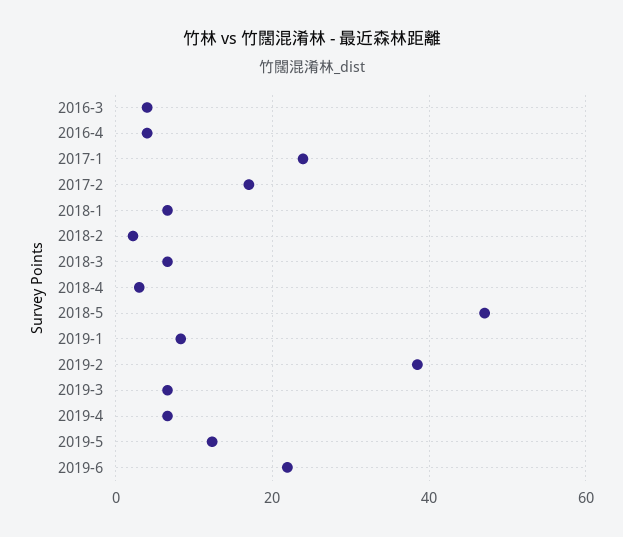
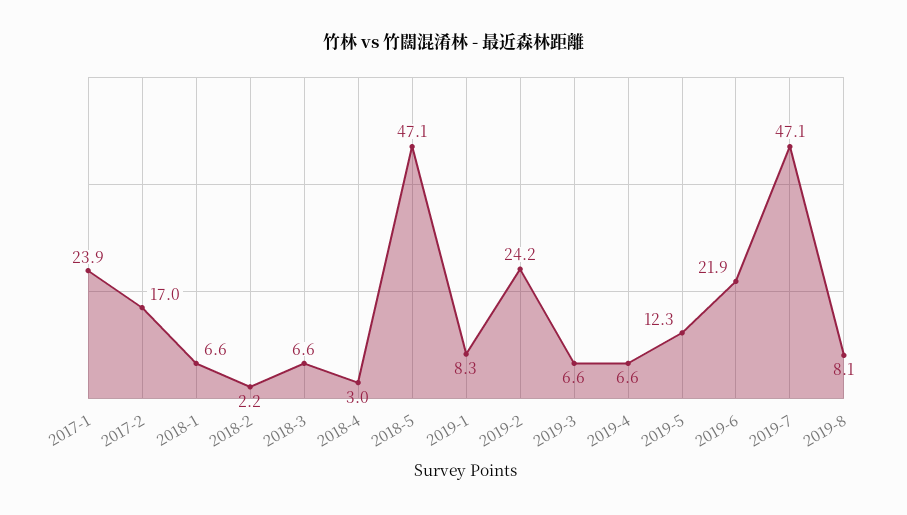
2016-3: 4 -> none
2016-4: 4 -> none
2019-2: 38 -> 24.2
2019-7: none -> 47.1
2019-8: none -> 8.1

